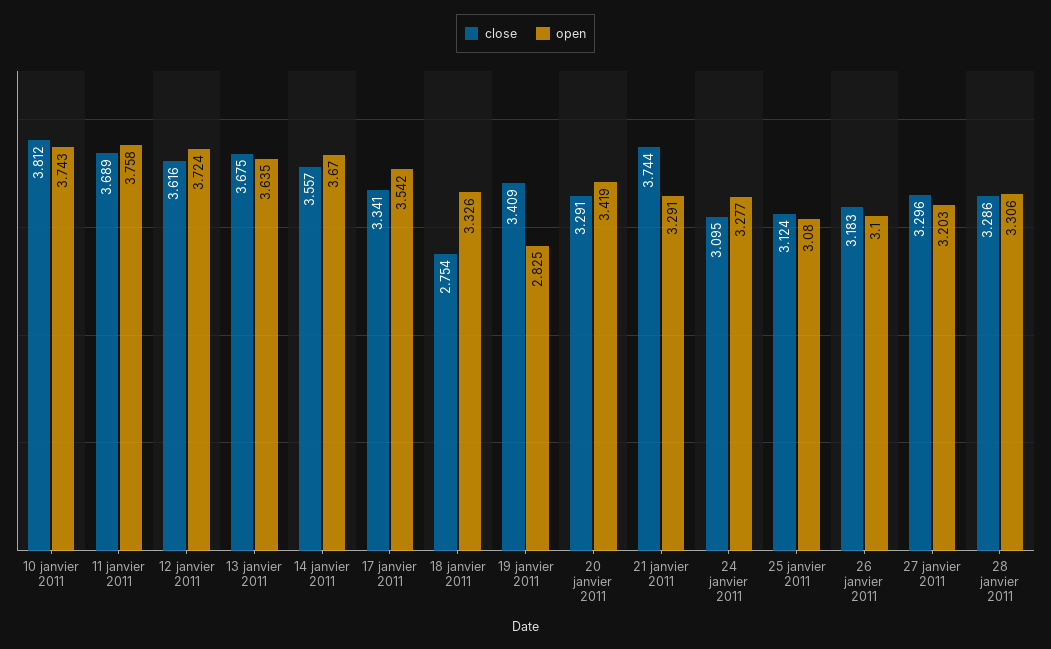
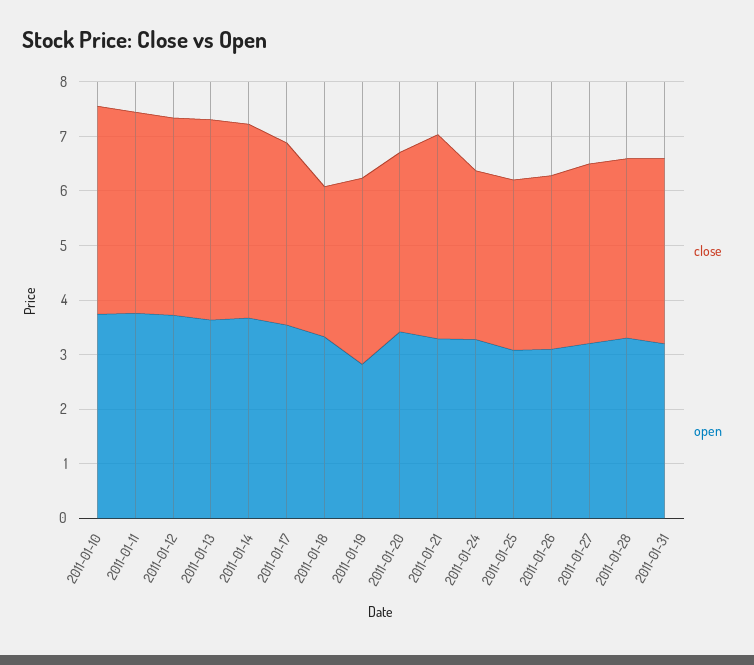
close, 2011-01-31: none -> 3.4
open, 2011-01-31: none -> 3.2

